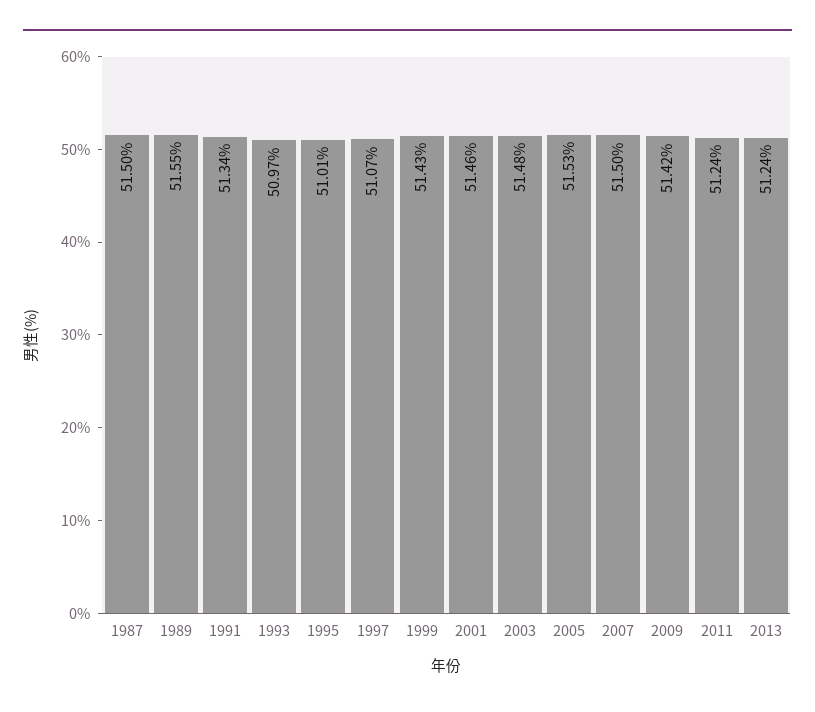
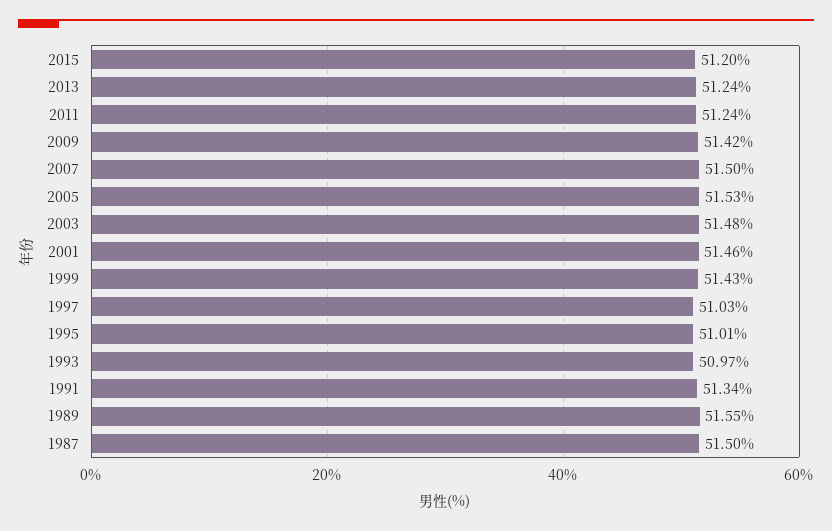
1997: 51.07 -> 51.03
2015: none -> 51.2

